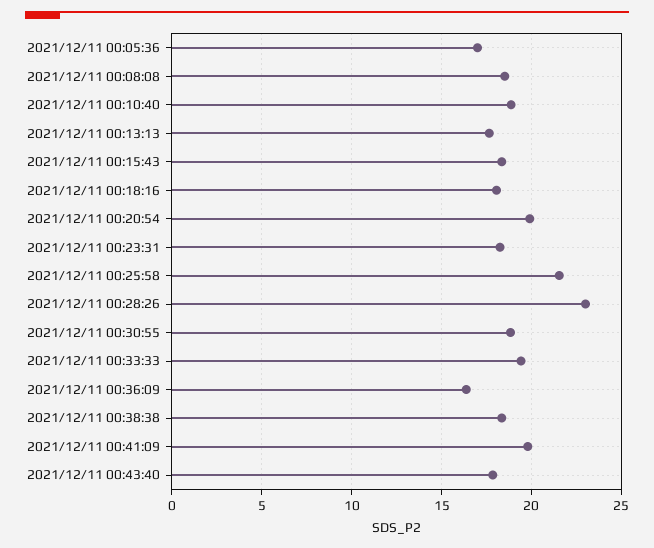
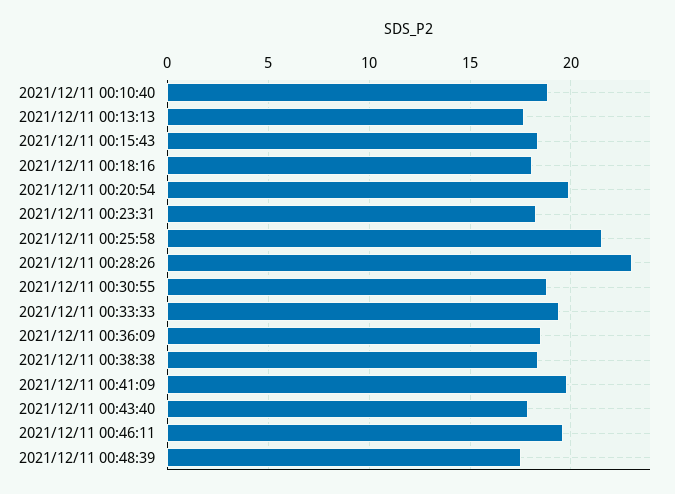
2021/12/11 00:05:36: 17 -> none
2021/12/11 00:08:08: 18.5 -> none
2021/12/11 00:36:09: 16.5 -> 18.5
2021/12/11 00:46:11: none -> 19.5
2021/12/11 00:48:39: none -> 17.5

